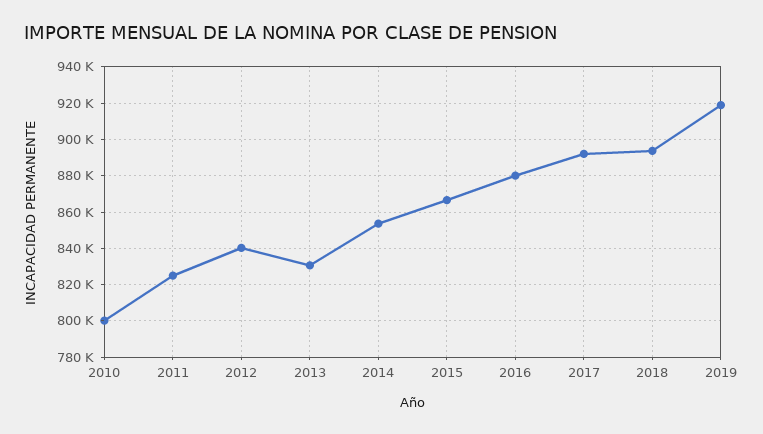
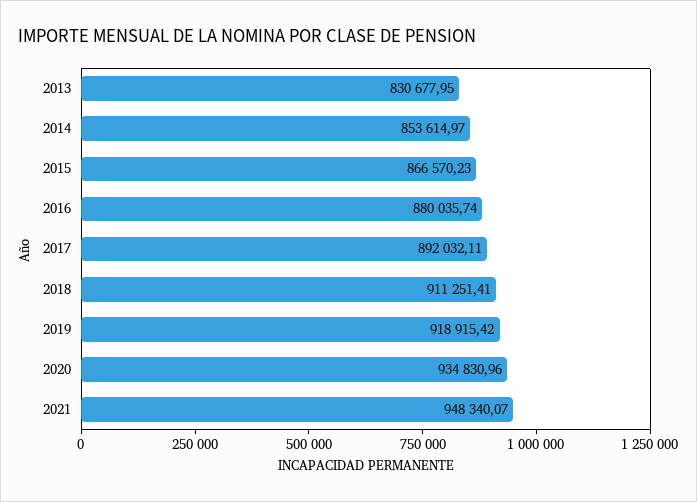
2010: 800000 -> none
2011: 825000 -> none
2012: 840000 -> none
2018: 895000 -> 911251.41
2020: none -> 934830.96
2021: none -> 948340.07

